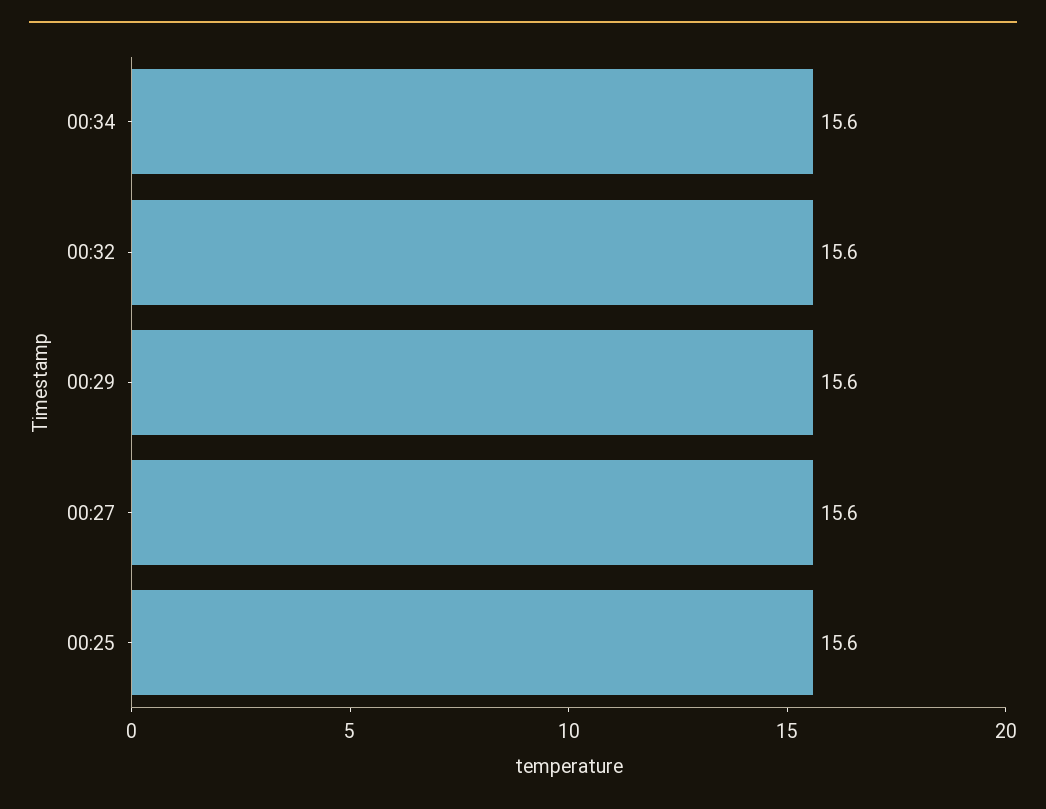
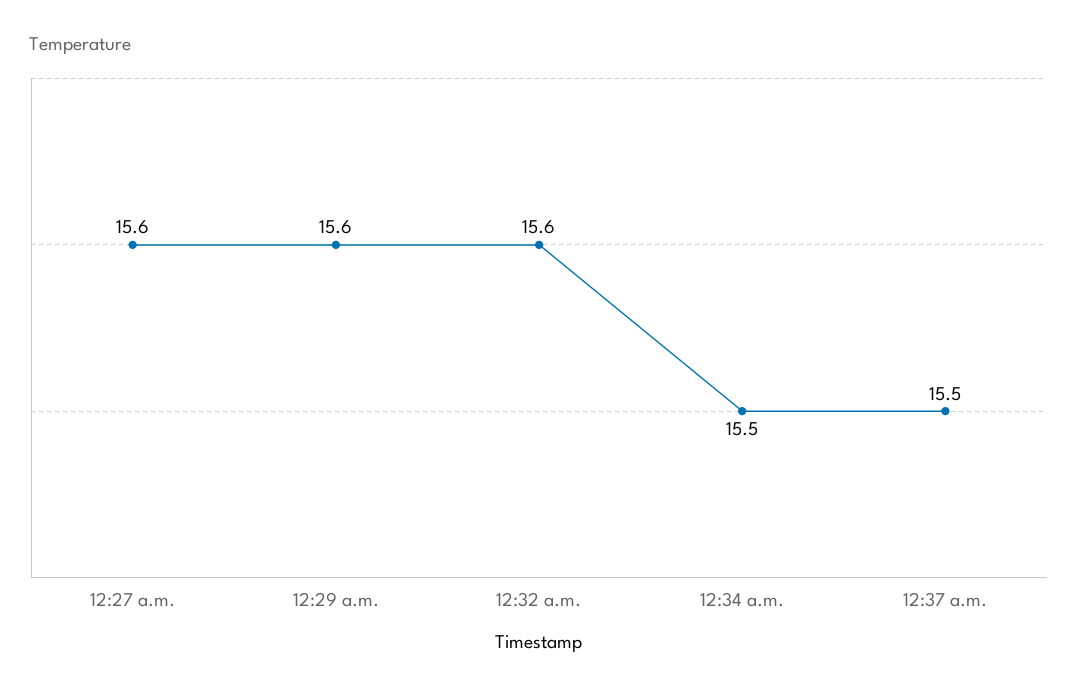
00:34: 15.6 -> 15.5
00:25: 15.6 -> none
12:37 a.m.: none -> 15.5

